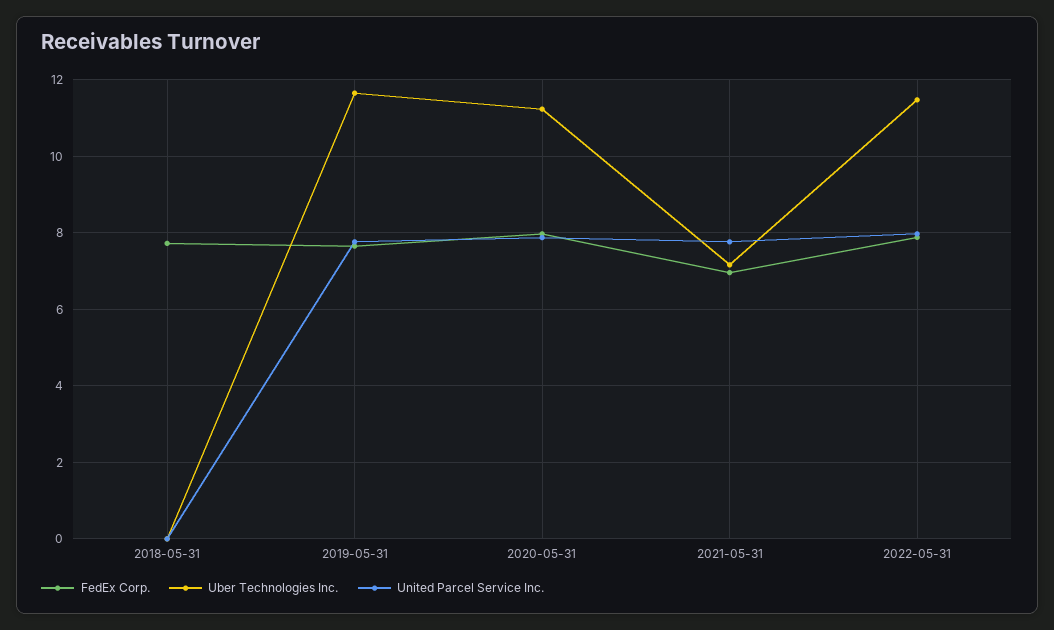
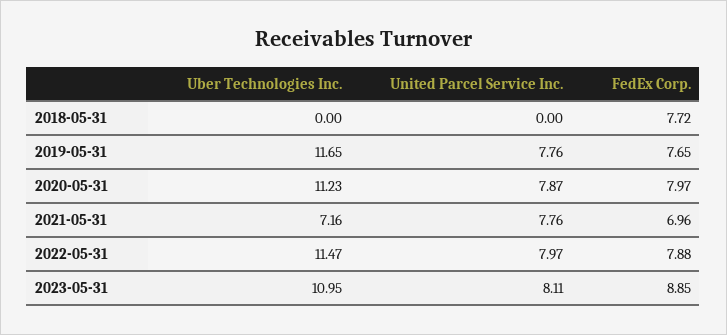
Uber Technologies Inc., 2023-05-31: none -> 10.95
United Parcel Service Inc., 2023-05-31: none -> 8.11
FedEx Corp., 2023-05-31: none -> 8.85

